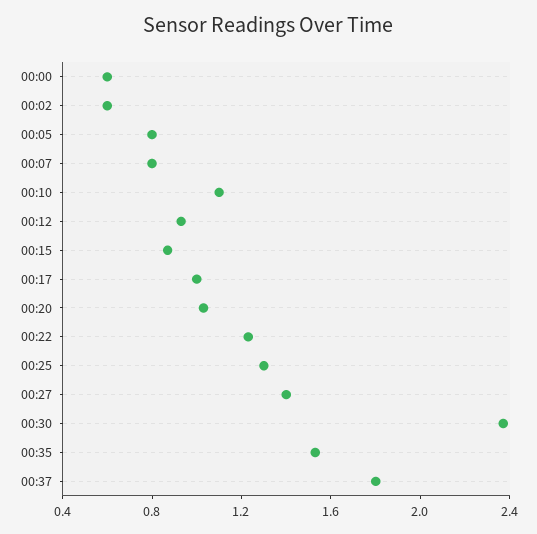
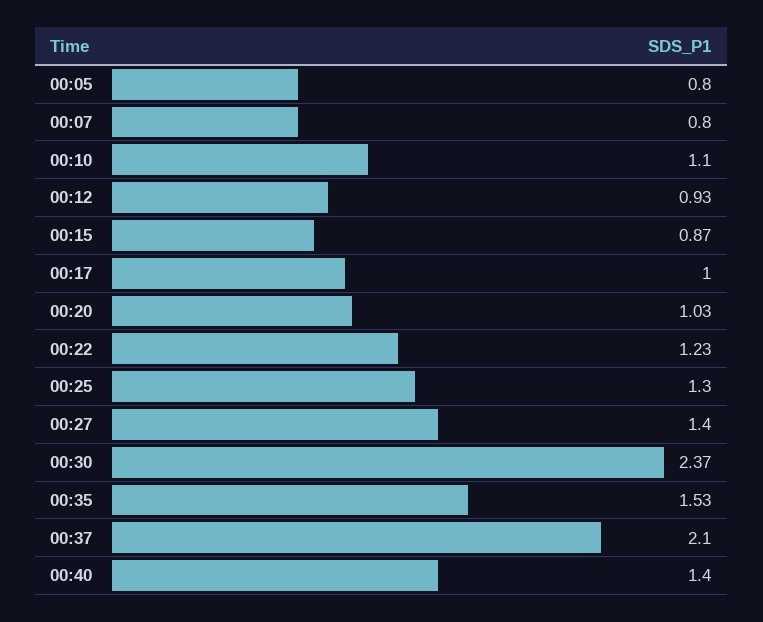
00:00: 0.6 -> none
00:02: 0.6 -> none
00:37: 1.8 -> 2.1
00:40: none -> 1.4

